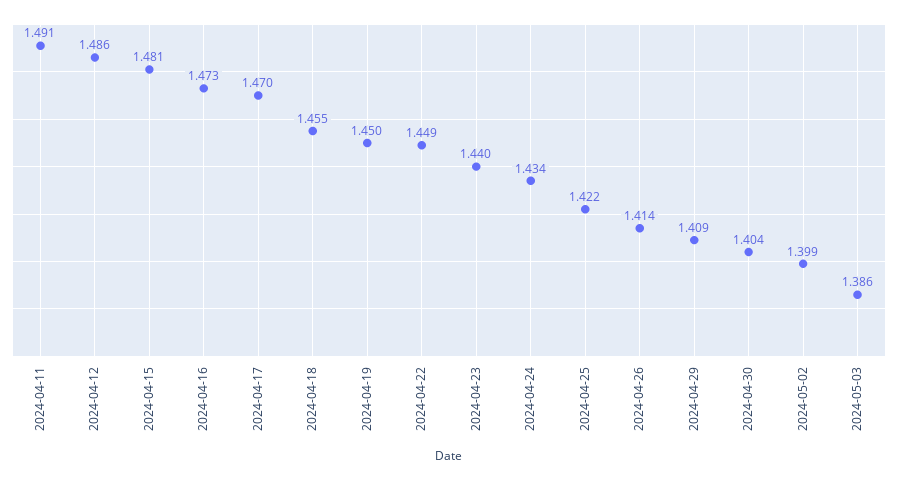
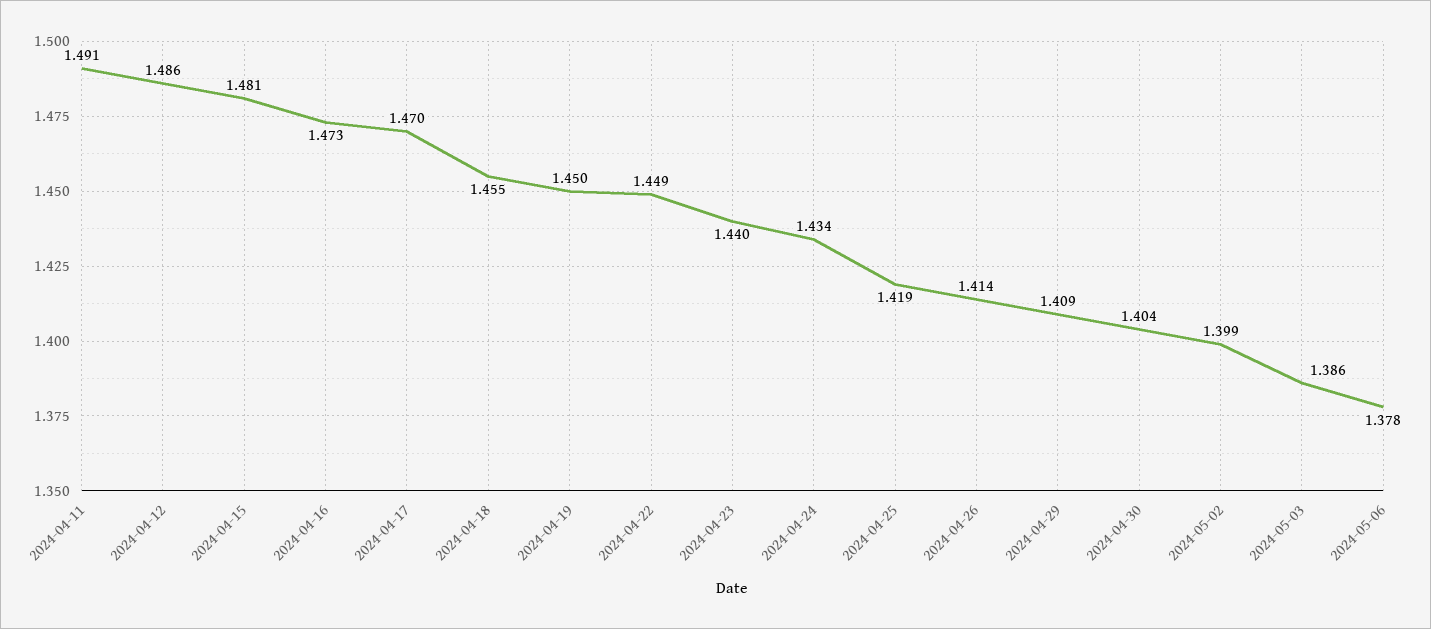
2024-04-25: 1.422 -> 1.419
2024-05-06: none -> 1.378

